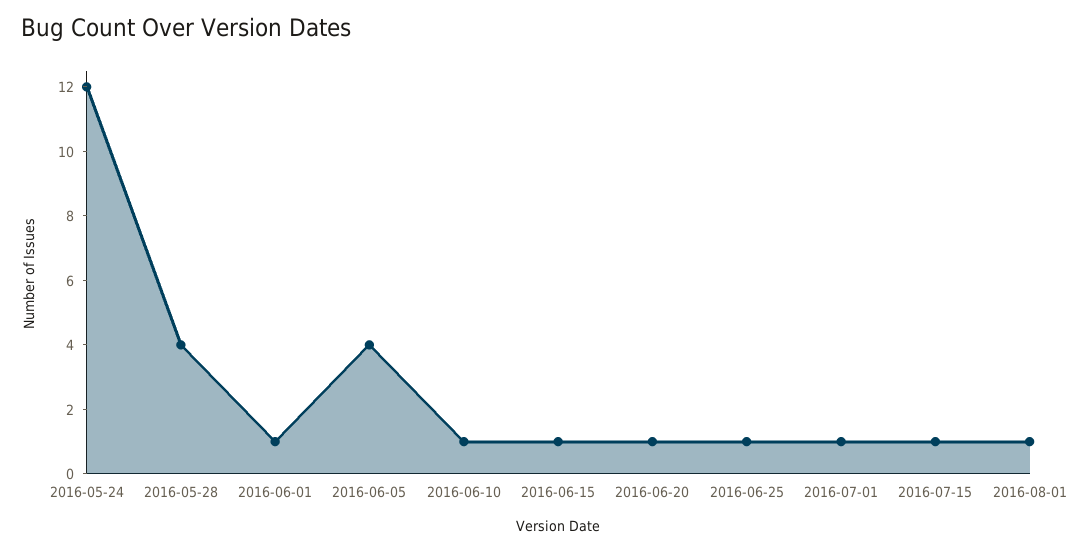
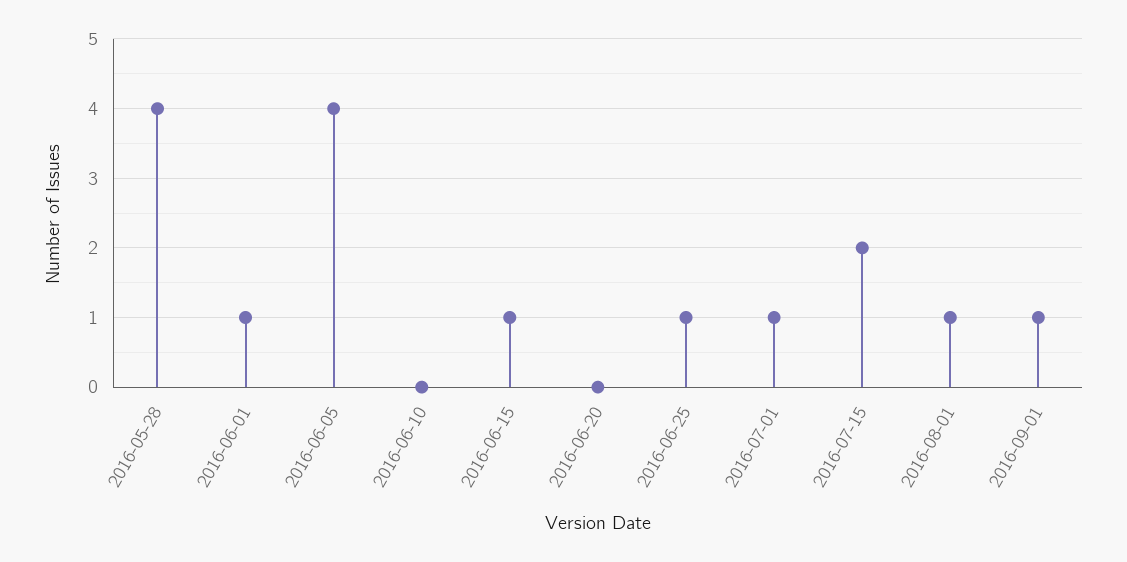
2016-05-24: 12 -> none
2016-06-10: 1 -> 0
2016-06-20: 1 -> 0
2016-07-15: 1 -> 2
2016-09-01: none -> 1

